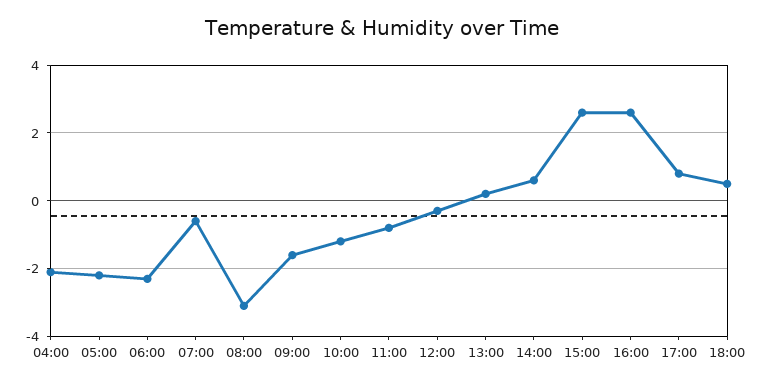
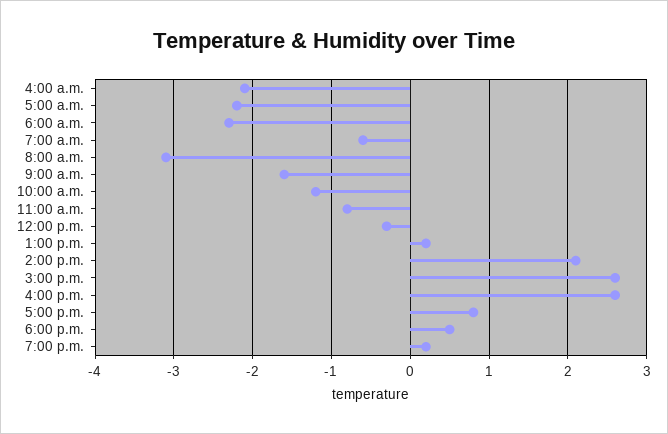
14:00: 0.5 -> 2.1
7:00 p.m.: none -> 0.2

